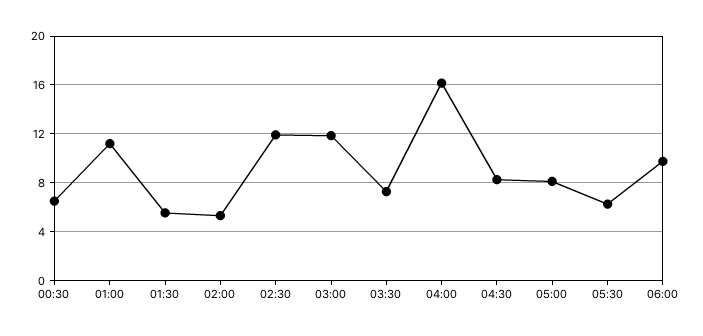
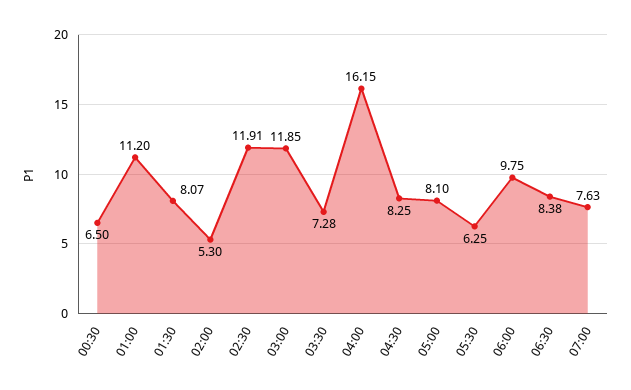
01:30: 5.5 -> 8.07
06:30: none -> 8.38
07:00: none -> 7.63

